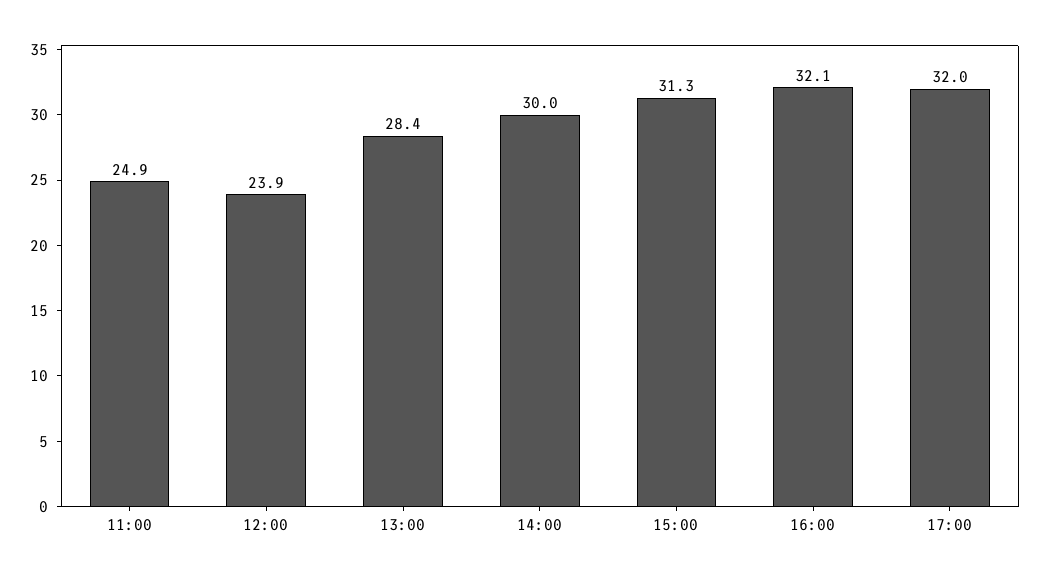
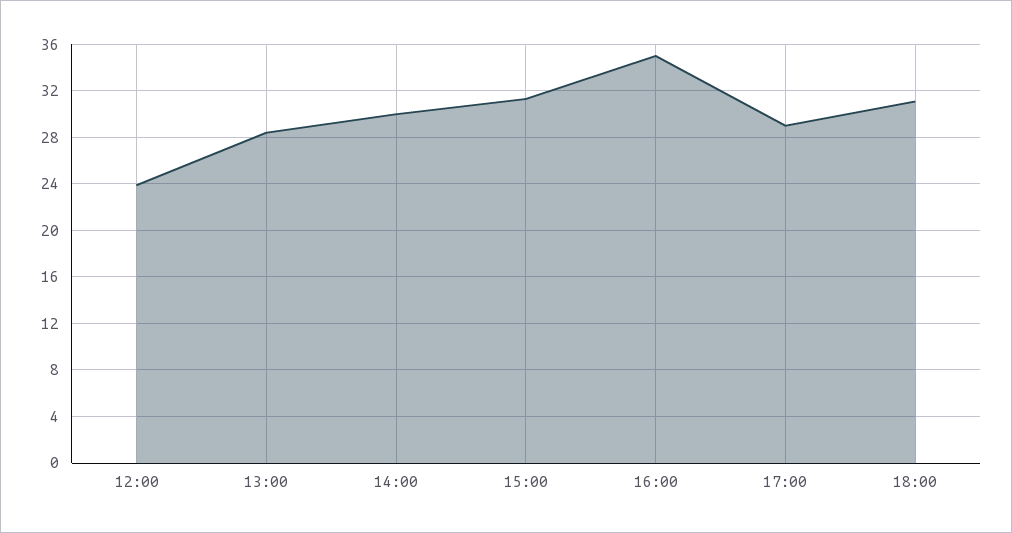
11:00: 24.9 -> none
16:00: 32.1 -> 35
17:00: 32 -> 29
18:00: none -> 31

